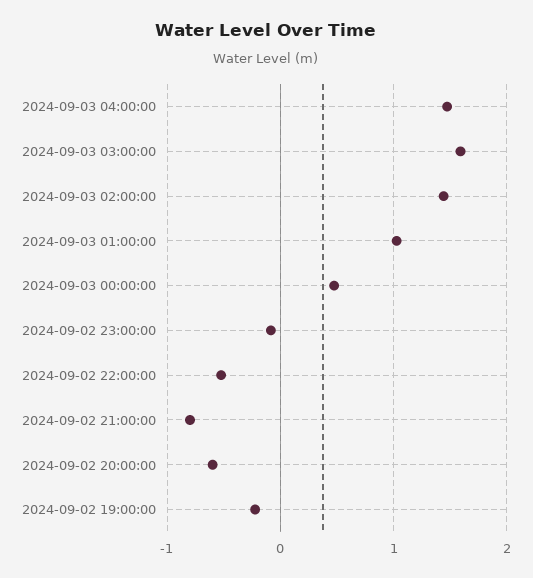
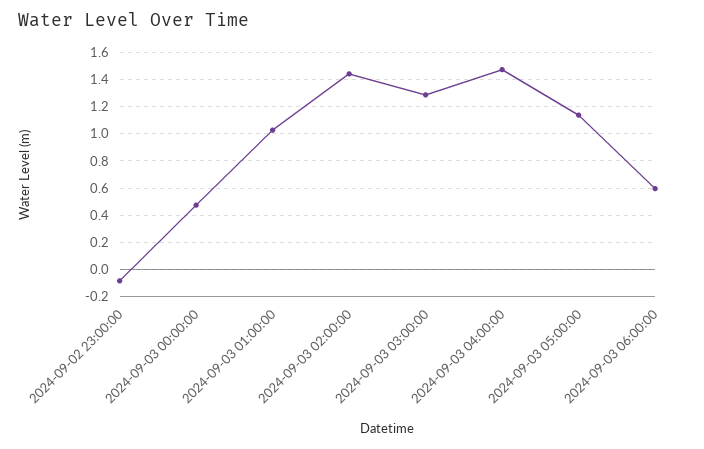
2024-09-03 03:00:00: 1.6 -> 1.3
2024-09-02 22:00:00: -0.5 -> none
2024-09-02 21:00:00: -0.8 -> none
2024-09-02 20:00:00: -0.6 -> none
2024-09-02 19:00:00: -0.2 -> none
2024-09-03 05:00:00: none -> 1.15
2024-09-03 06:00:00: none -> 0.6

